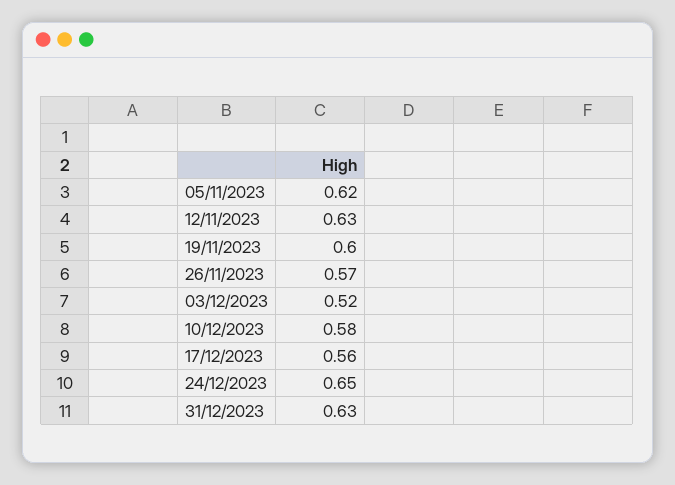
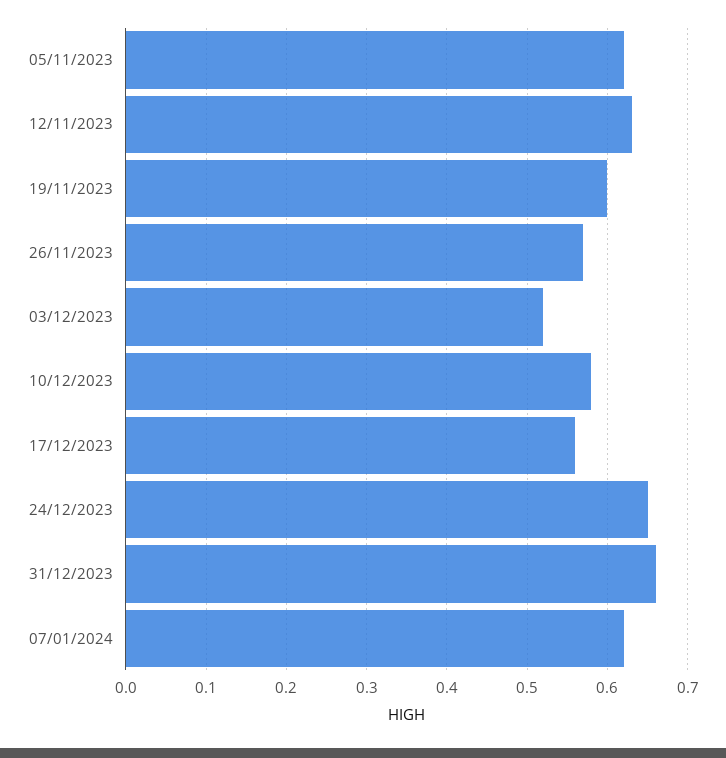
31/12/2023: 0.63 -> 0.66
07/01/2024: none -> 0.62

